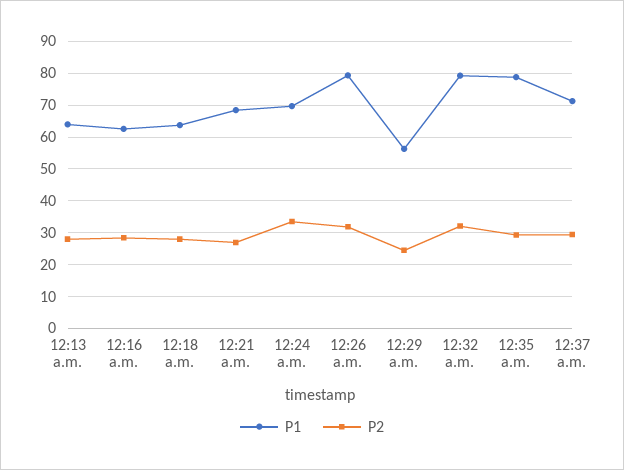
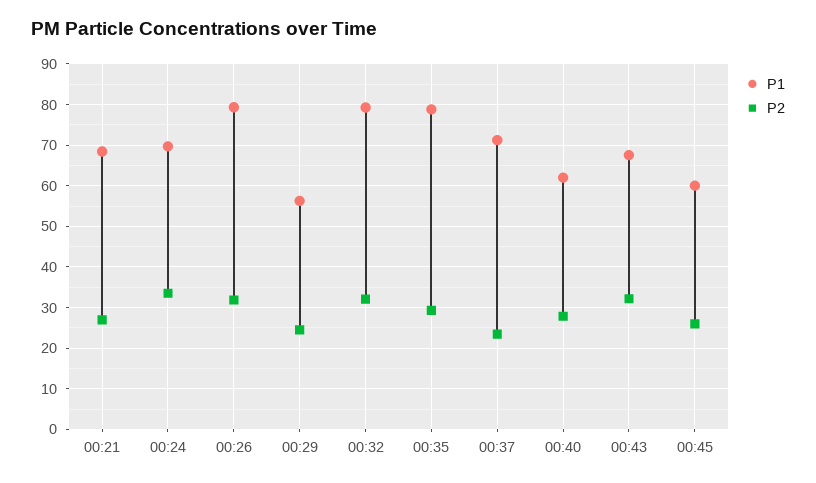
P1, 12:13 a.m.: 64 -> none
P2, 12:13 a.m.: 28 -> none
P1, 12:16 a.m.: 62 -> none
P2, 12:16 a.m.: 28 -> none
P1, 12:18 a.m.: 64 -> none
P2, 12:18 a.m.: 28 -> none
P2, 12:37 a.m.: 30 -> 24
P1, 00:40: none -> 62
P2, 00:40: none -> 28
P1, 00:43: none -> 68
P2, 00:43: none -> 32
P1, 00:45: none -> 60
P2, 00:45: none -> 26

